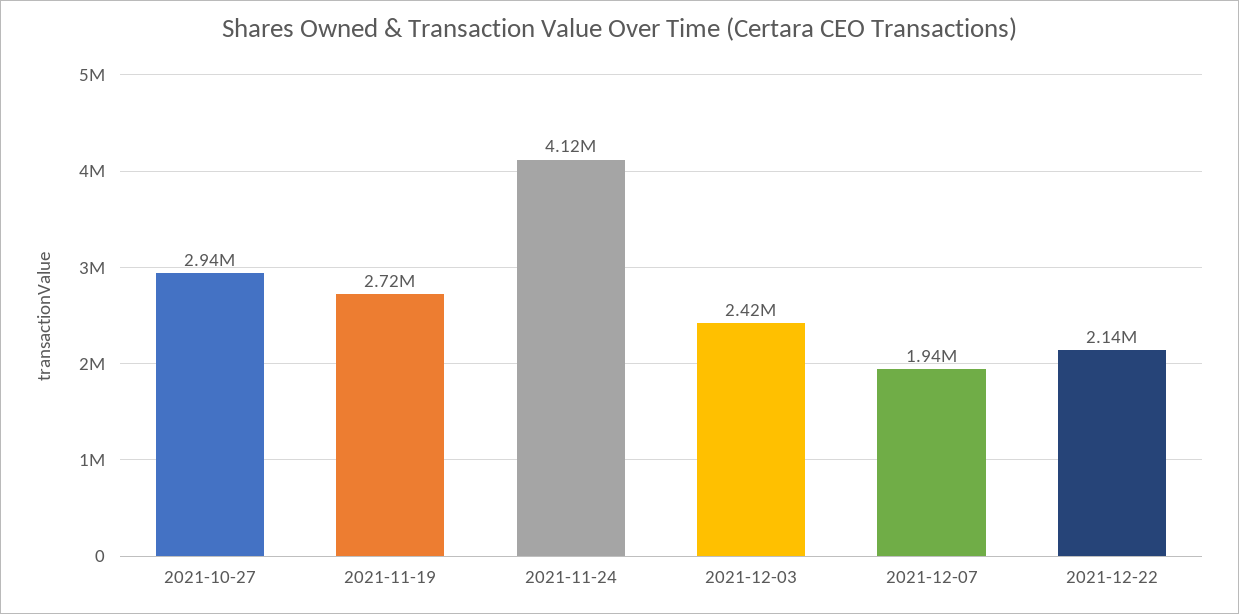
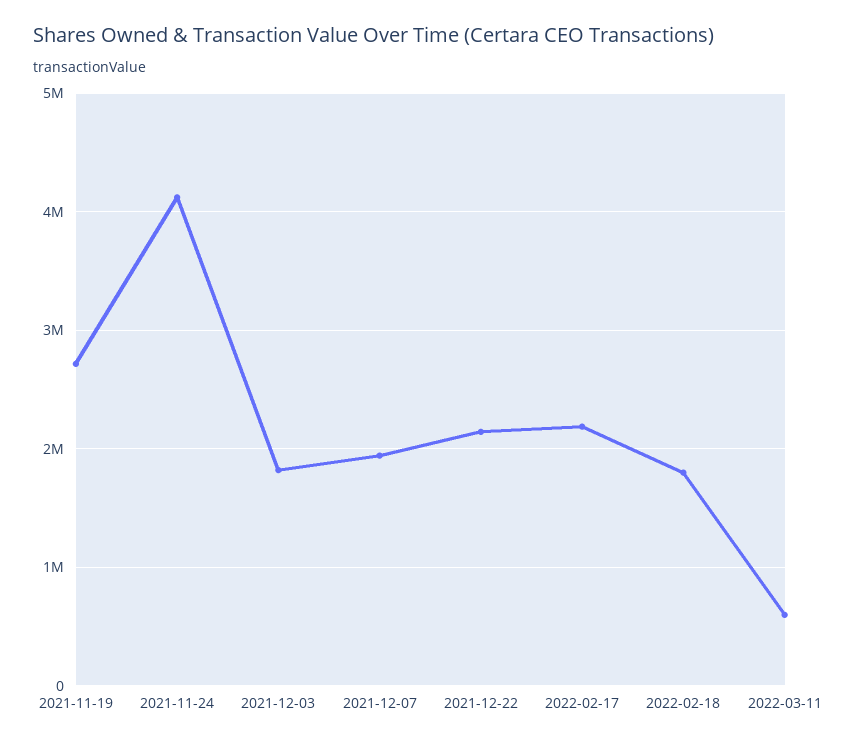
2021-10-27: 2940000 -> none
2021-12-03: 2420000 -> 1800000
2022-02-17: none -> 2200000
2022-02-18: none -> 1800000
2022-03-11: none -> 600000

